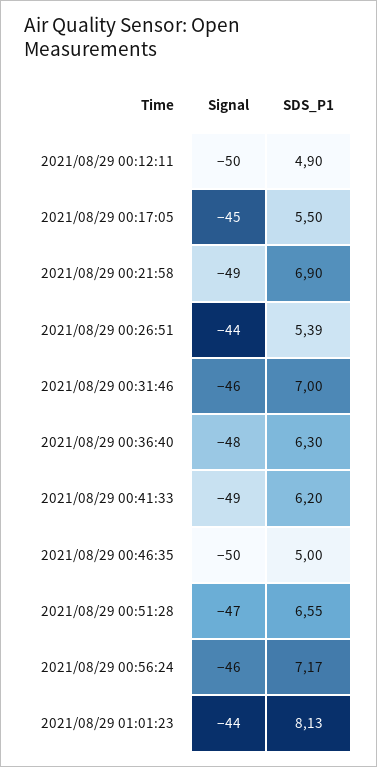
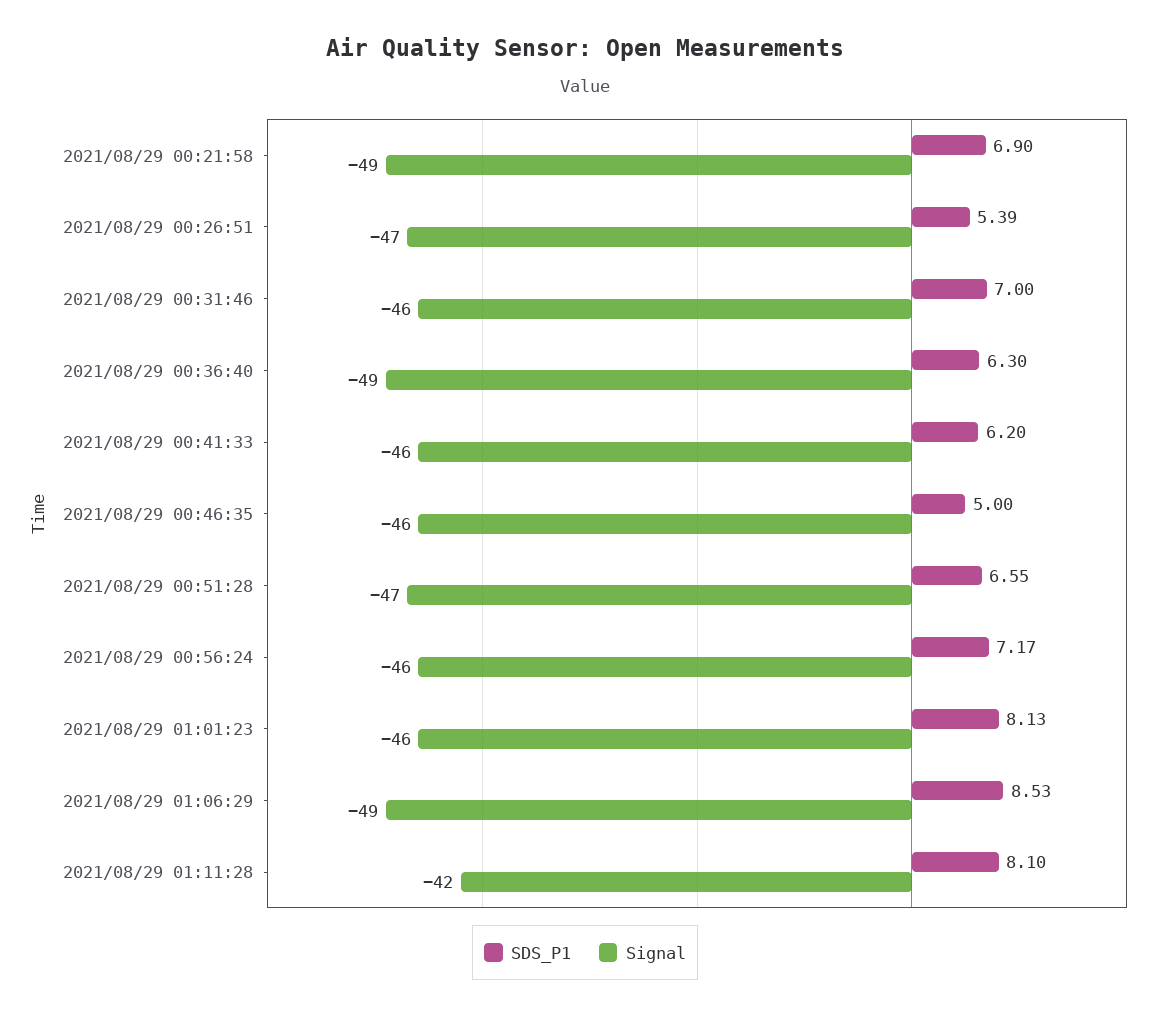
Signal, 2021/08/29 00:12:11: -50 -> none
SDS_P1, 2021/08/29 00:12:11: 4.9 -> none
Signal, 2021/08/29 00:17:05: -45 -> none
SDS_P1, 2021/08/29 00:17:05: 5.5 -> none
Signal, 2021/08/29 00:26:51: -44 -> -47
Signal, 2021/08/29 00:36:40: -48 -> -49
Signal, 2021/08/29 00:41:33: -49 -> -46
Signal, 2021/08/29 00:46:35: -50 -> -46
Signal, 2021/08/29 01:01:23: -44 -> -46
SDS_P1, 2021/08/29 01:06:29: none -> 8.53
Signal, 2021/08/29 01:06:29: none -> -49
SDS_P1, 2021/08/29 01:11:28: none -> 8.1
Signal, 2021/08/29 01:11:28: none -> -42

